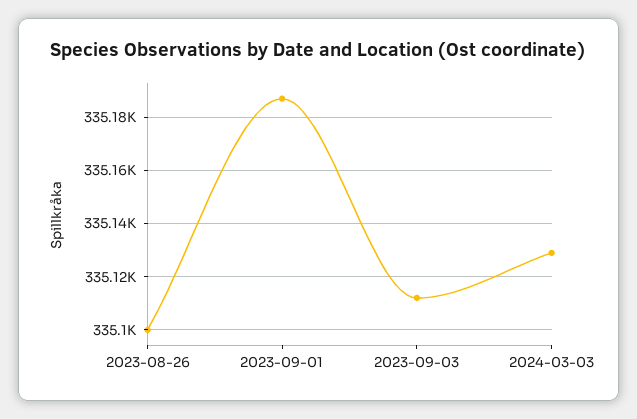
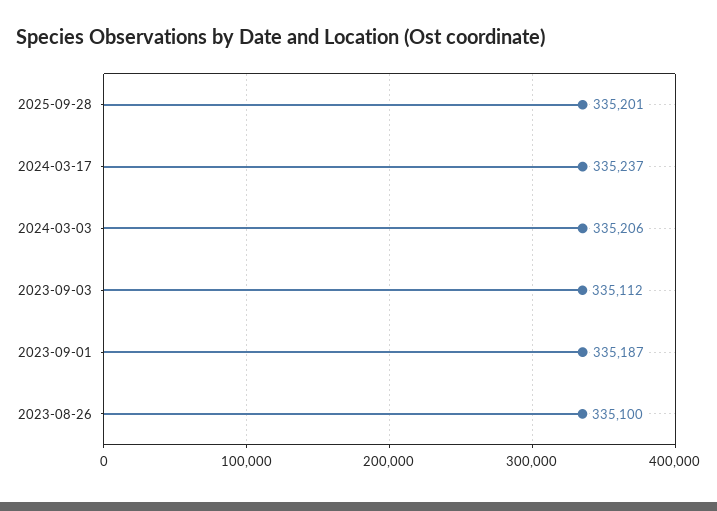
2024-03-03: 335130 -> 335206
2025-09-28: none -> 335201
2024-03-17: none -> 335237

